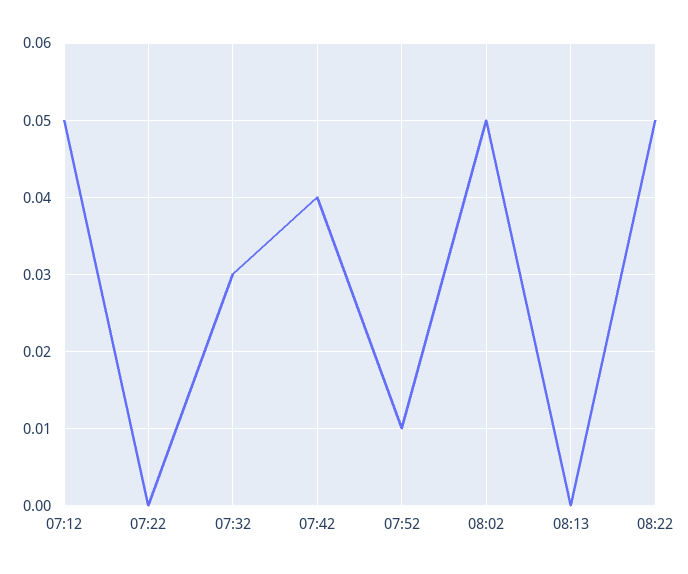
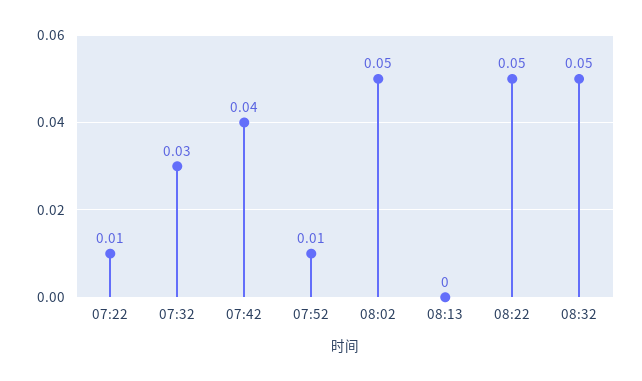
07:12: 0.05 -> none
07:22: 0 -> 0.01
08:32: none -> 0.05

